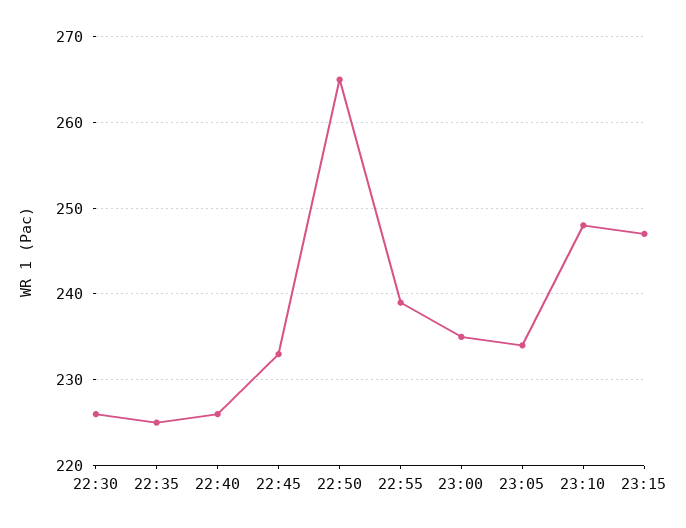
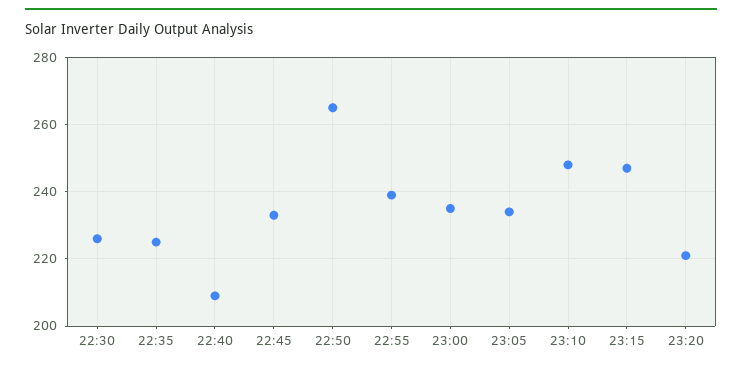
22:40: 226 -> 210
23:20: none -> 220

